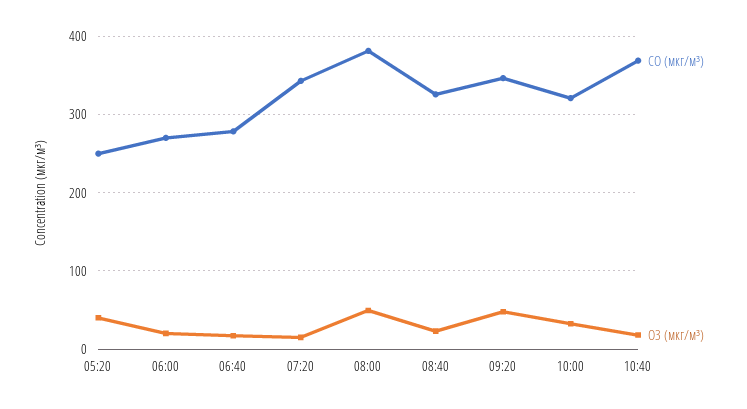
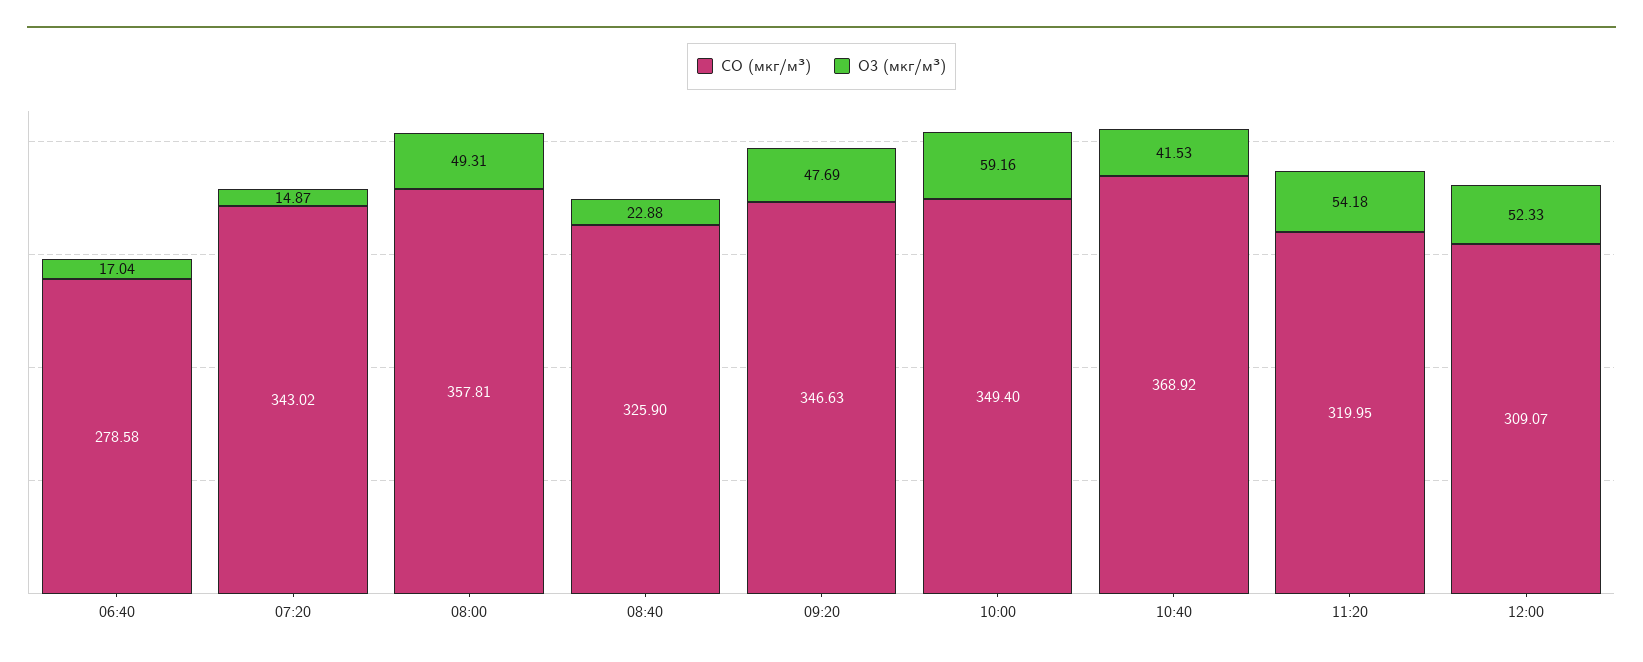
CO (мкг/м³), 05:20: 250 -> none
O3 (мкг/м³), 05:20: 40 -> none
CO (мкг/м³), 06:00: 270 -> none
O3 (мкг/м³), 06:00: 20 -> none
CO (мкг/м³), 08:00: 380 -> 357.81
CO (мкг/м³), 10:00: 320 -> 349.4
O3 (мкг/м³), 10:00: 30 -> 59.16
O3 (мкг/м³), 10:40: 20 -> 41.53
CO (мкг/м³), 11:20: none -> 319.95
O3 (мкг/м³), 11:20: none -> 54.18
CO (мкг/м³), 12:00: none -> 309.07
O3 (мкг/м³), 12:00: none -> 52.33

